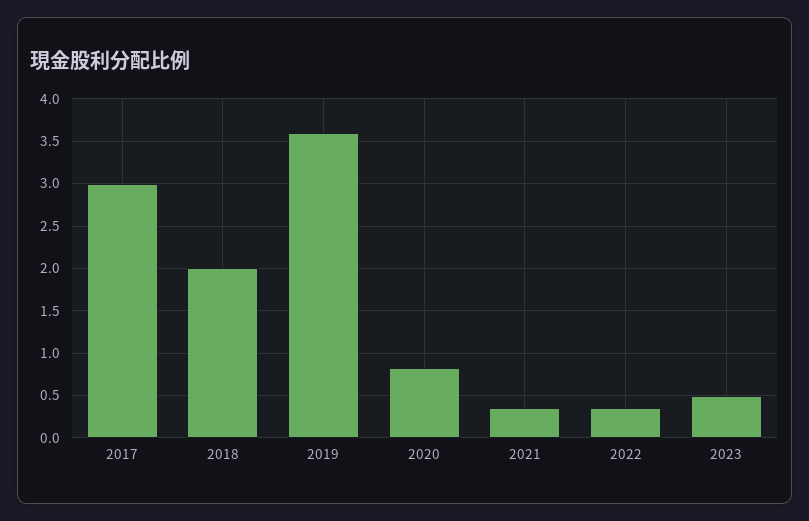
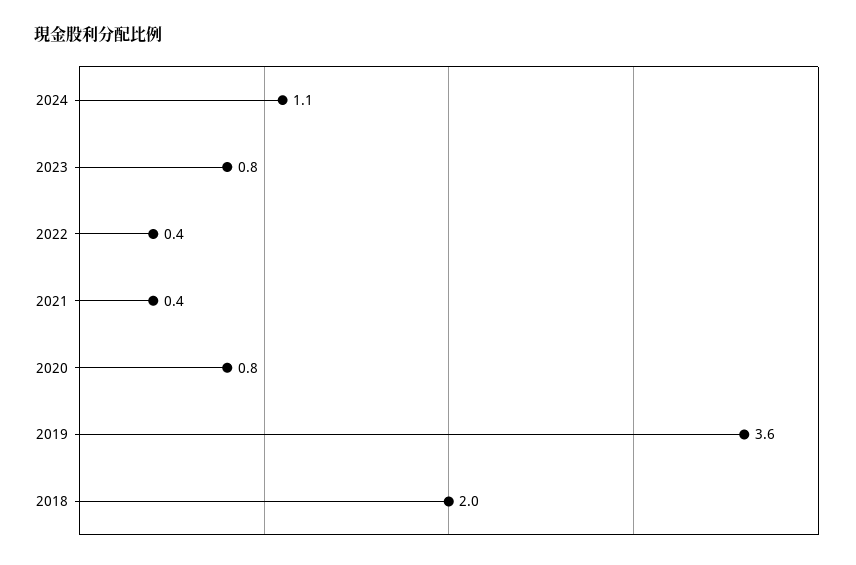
2017: 3 -> none
2023: 0.5 -> 0.8
2024: none -> 1.1

